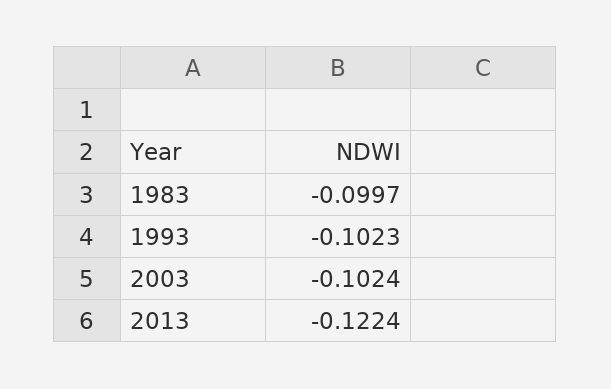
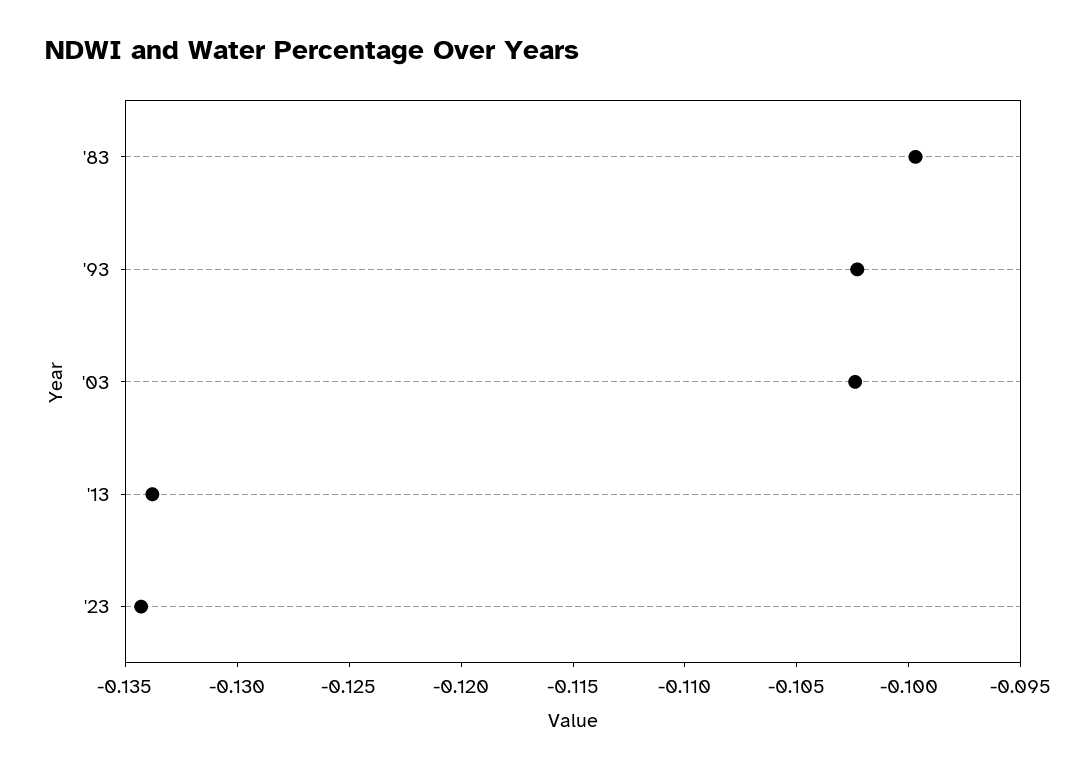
2013: -0.1224 -> -0.134
'23: none -> -0.134

